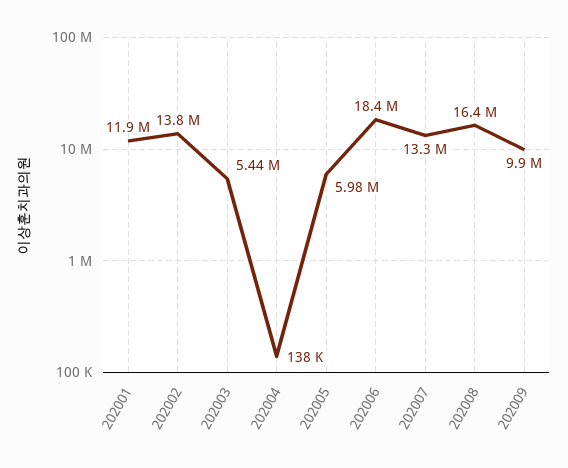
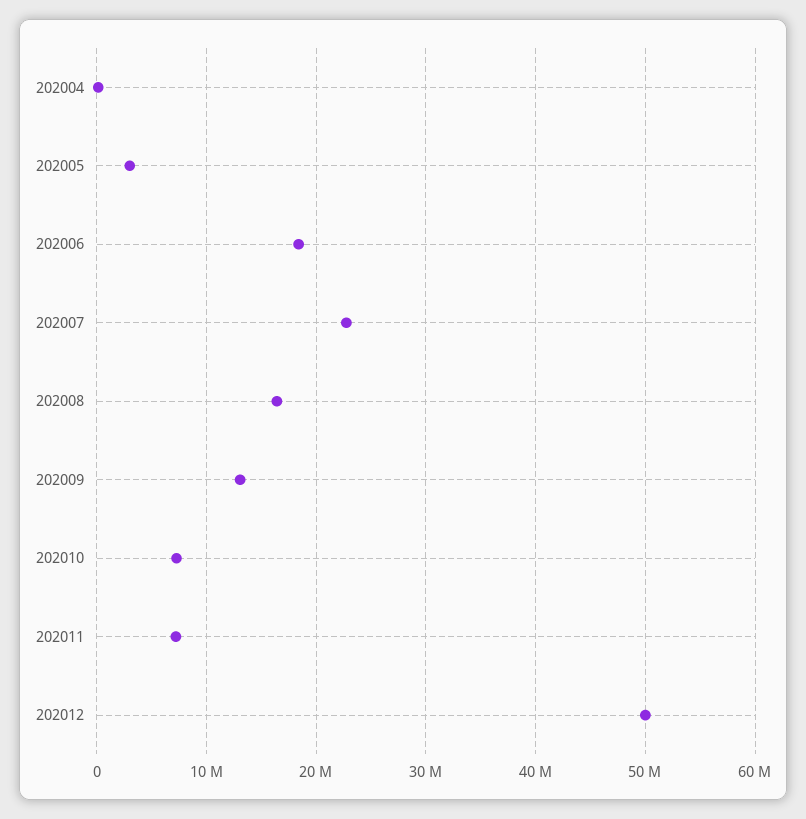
202001: 11900000 -> none
202002: 13800000 -> none
202003: 5440000 -> none
202005: 5980000 -> 3000000
202007: 13300000 -> 23000000
202009: 9900000 -> 13000000
202010: none -> 7000000
202011: none -> 7000000
202012: none -> 50000000

